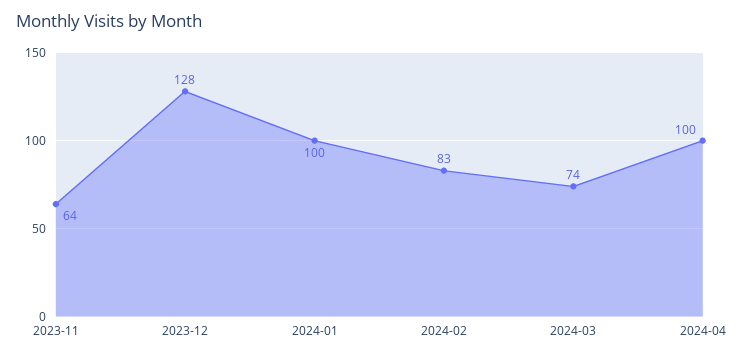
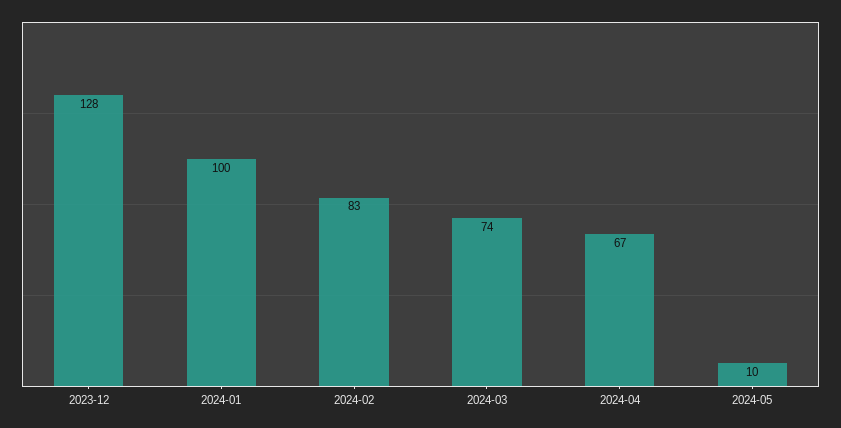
2023-11: 64 -> none
2024-04: 100 -> 67
2024-05: none -> 10

